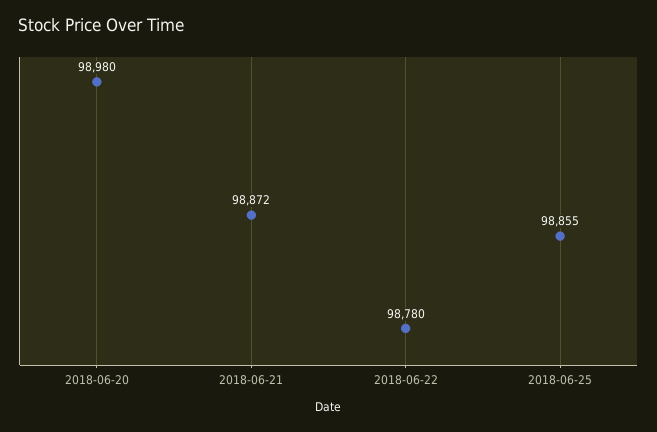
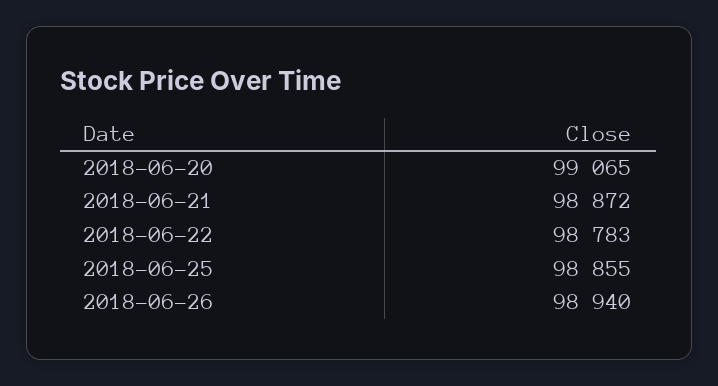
2018-06-20: 98980 -> 99065
2018-06-22: 98780 -> 98783
2018-06-26: none -> 98940

